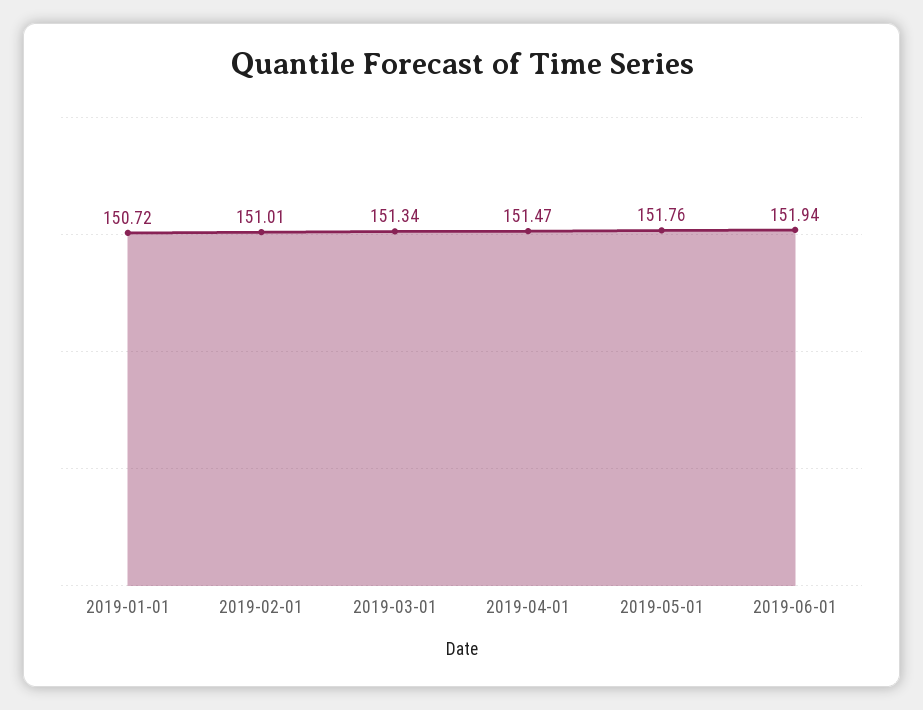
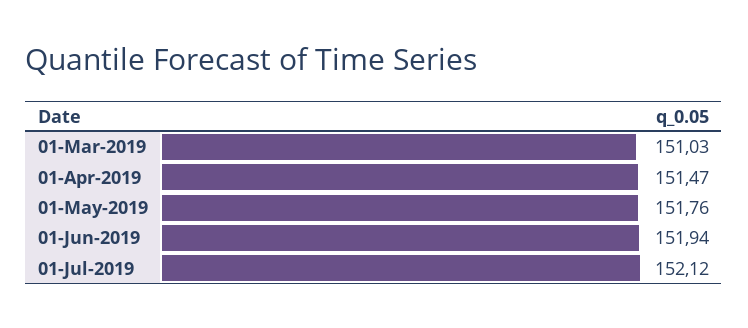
2019-01-01: 150.72 -> none
2019-02-01: 151.01 -> none
2019-03-01: 151.34 -> 151.03
01-Jul-2019: none -> 152.12

